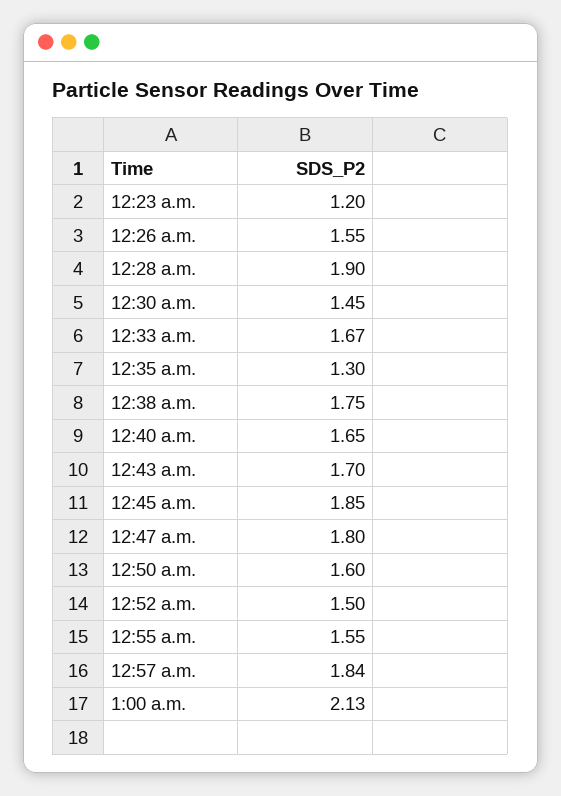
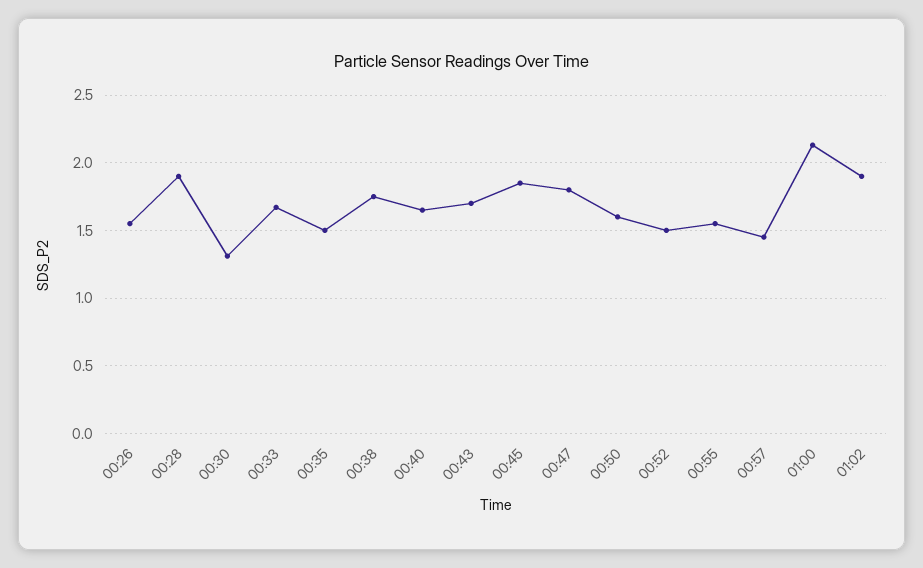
12:23 a.m.: 1.2 -> none
12:30 a.m.: 1.45 -> 1.3
12:35 a.m.: 1.3 -> 1.5
12:57 a.m.: 1.84 -> 1.45
01:02: none -> 1.9

